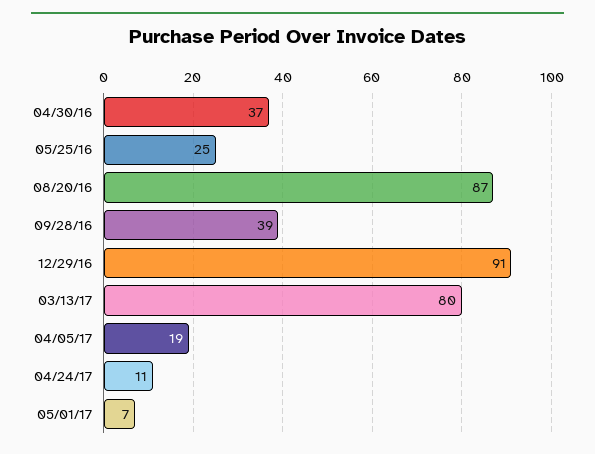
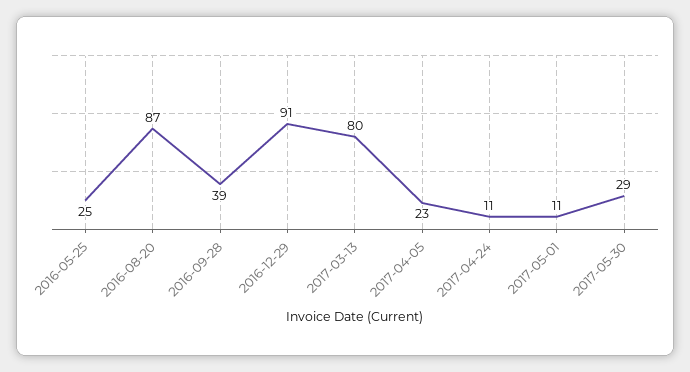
04/30/16: 37 -> none
04/05/17: 19 -> 23
05/01/17: 7 -> 11
2017-05-30: none -> 29

